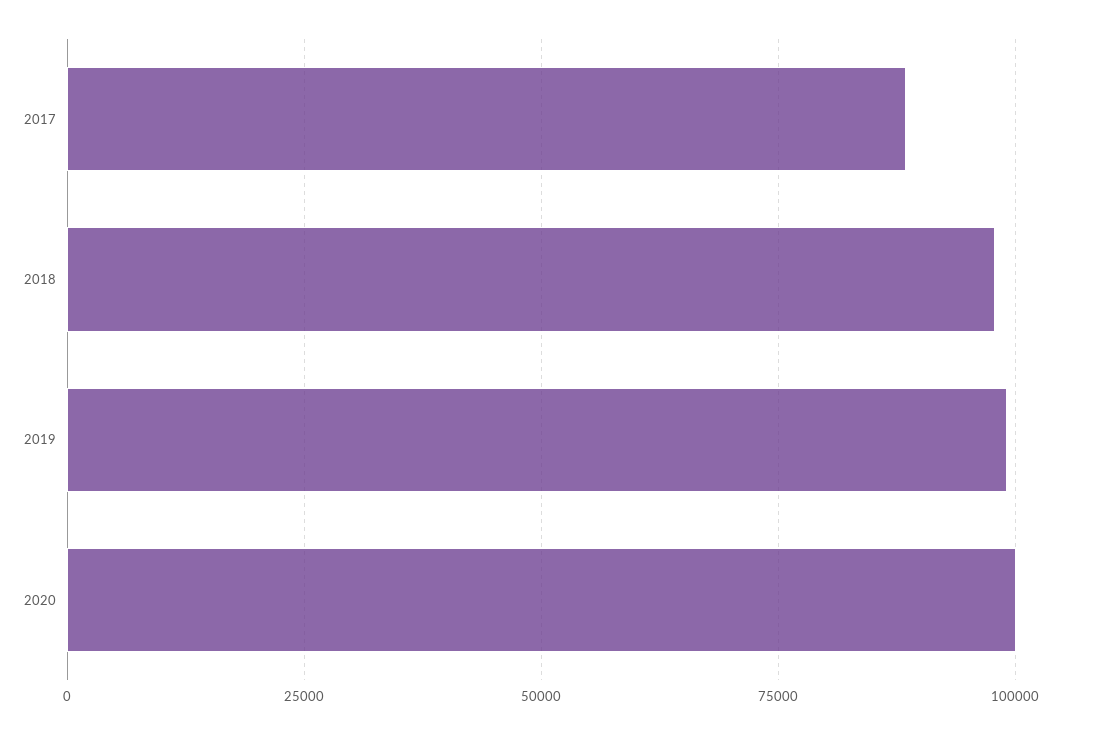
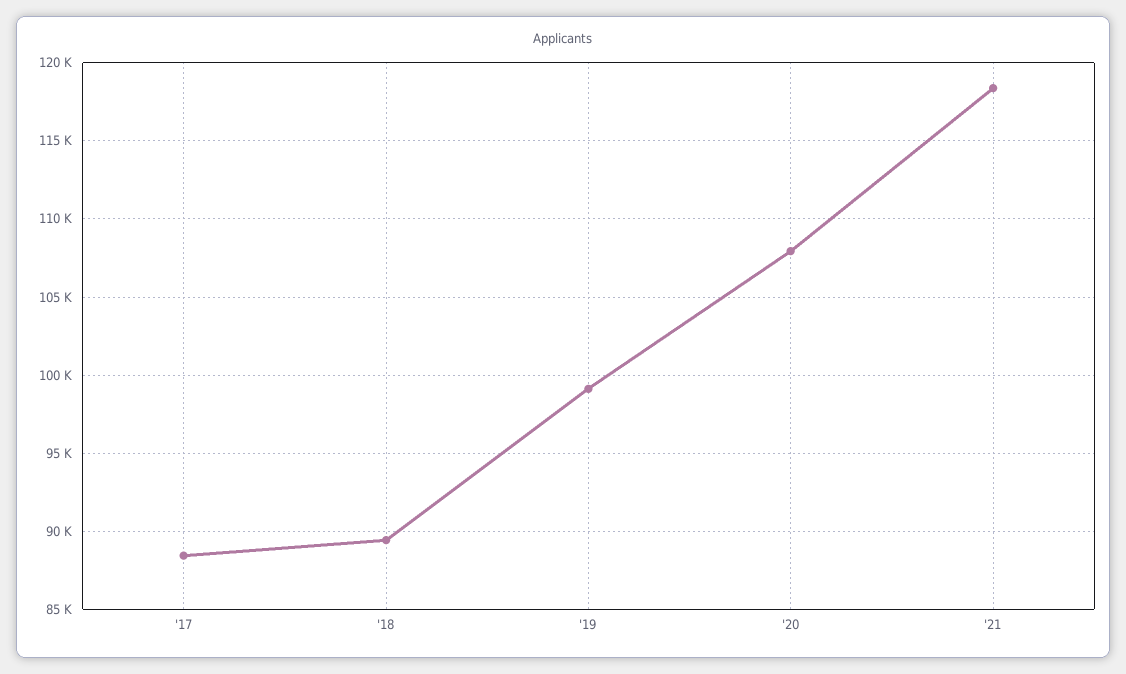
2018: 97500 -> 89500
2020: 100000 -> 108000
'21: none -> 118500

